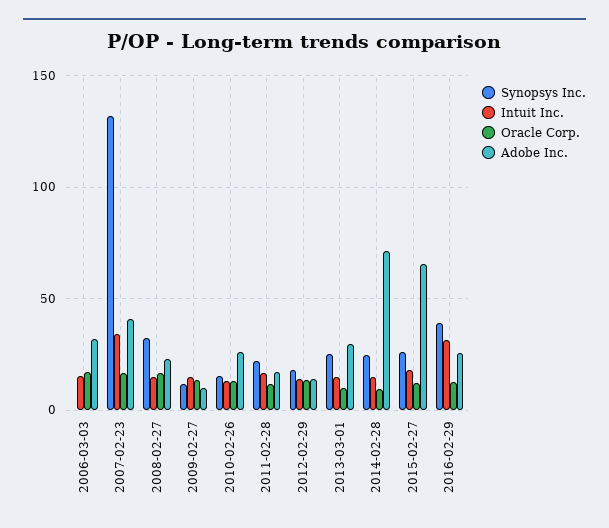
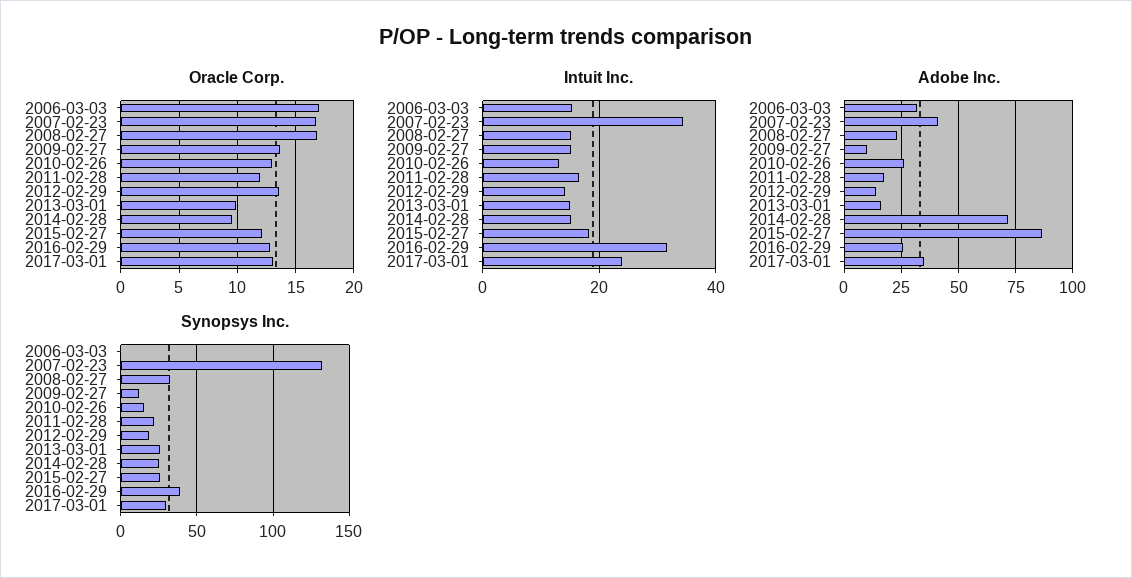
Adobe Inc., 2013-03-01: 30 -> 15
Adobe Inc., 2015-02-27: 65 -> 85
Oracle Corp., 2017-03-01: none -> 13
Intuit Inc., 2017-03-01: none -> 24
Adobe Inc., 2017-03-01: none -> 35
Synopsys Inc., 2017-03-01: none -> 30

